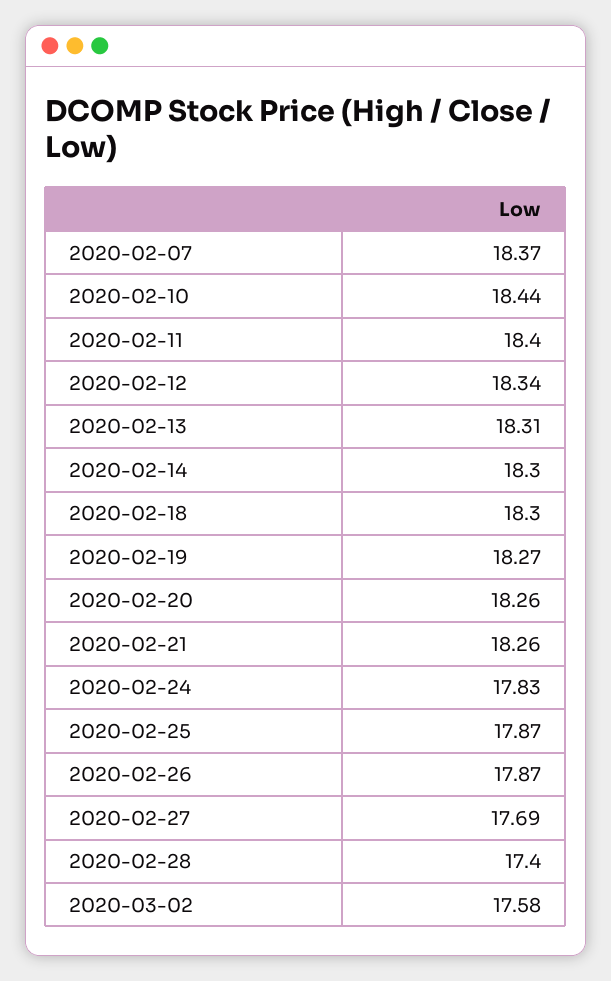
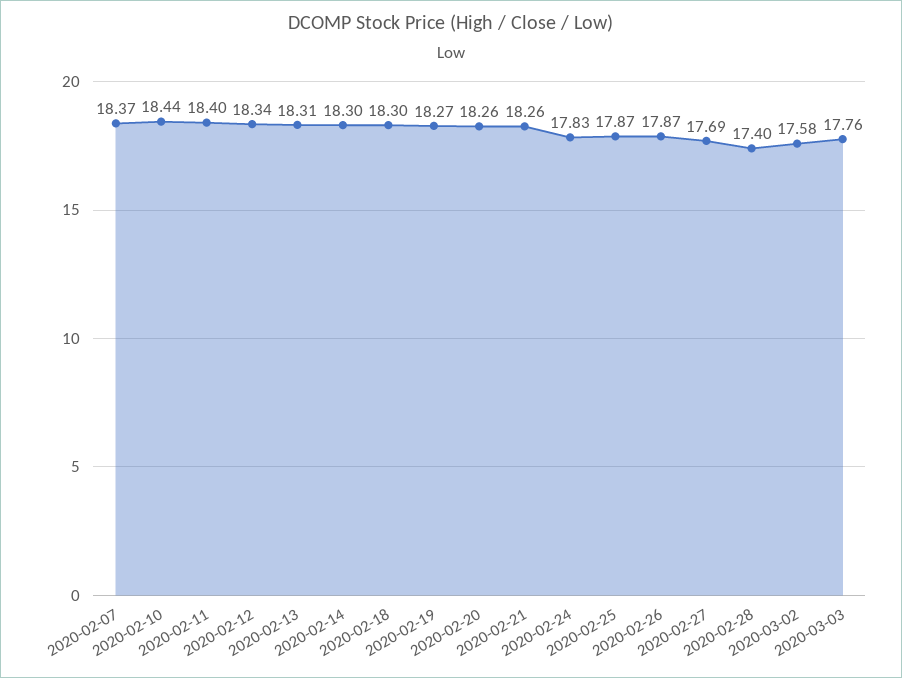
2020-03-03: none -> 17.76

